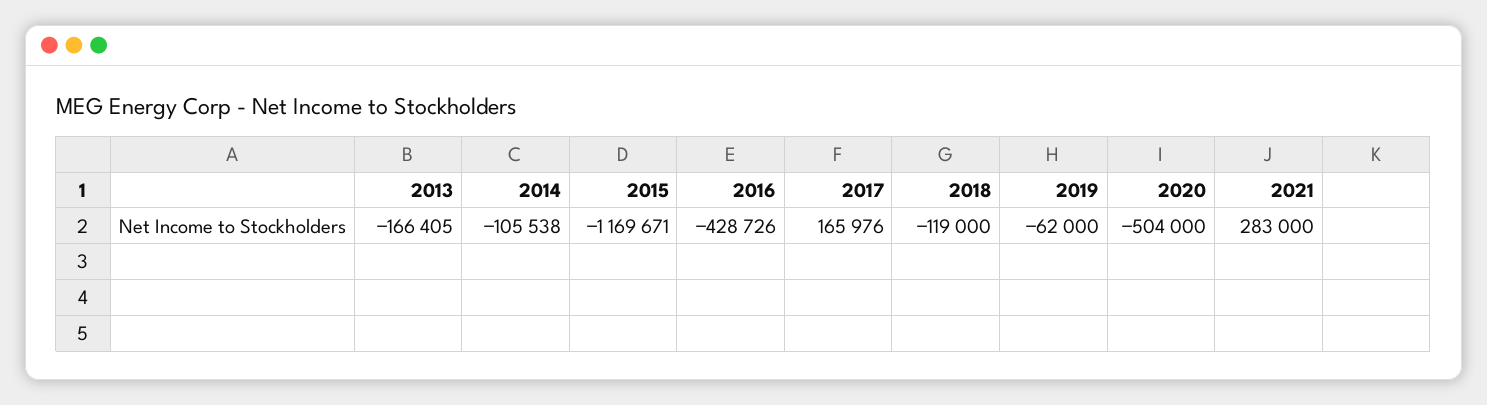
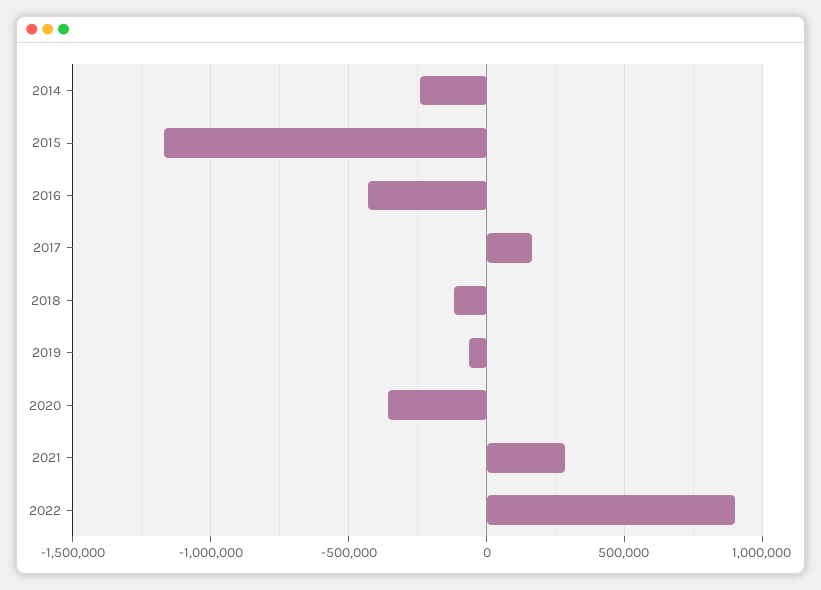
2013: -166405 -> none
2014: -105538 -> -250000
2020: -504000 -> -350000
2022: none -> 900000

